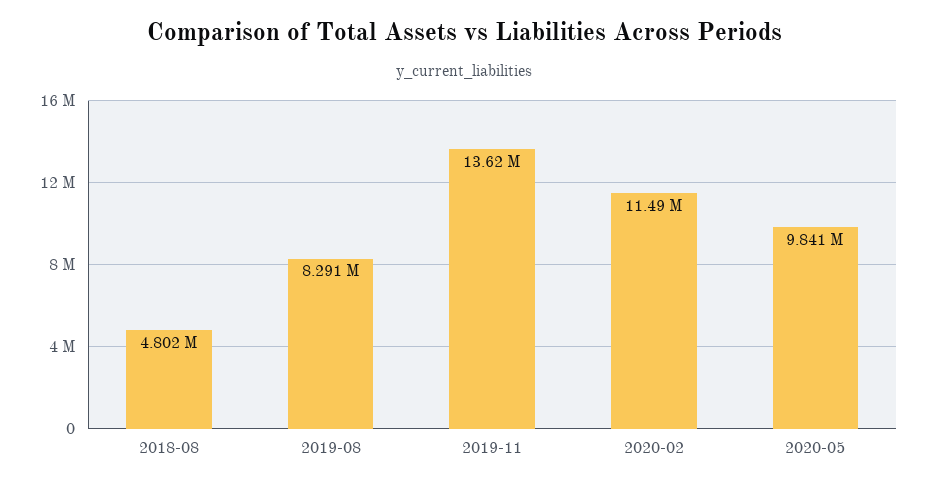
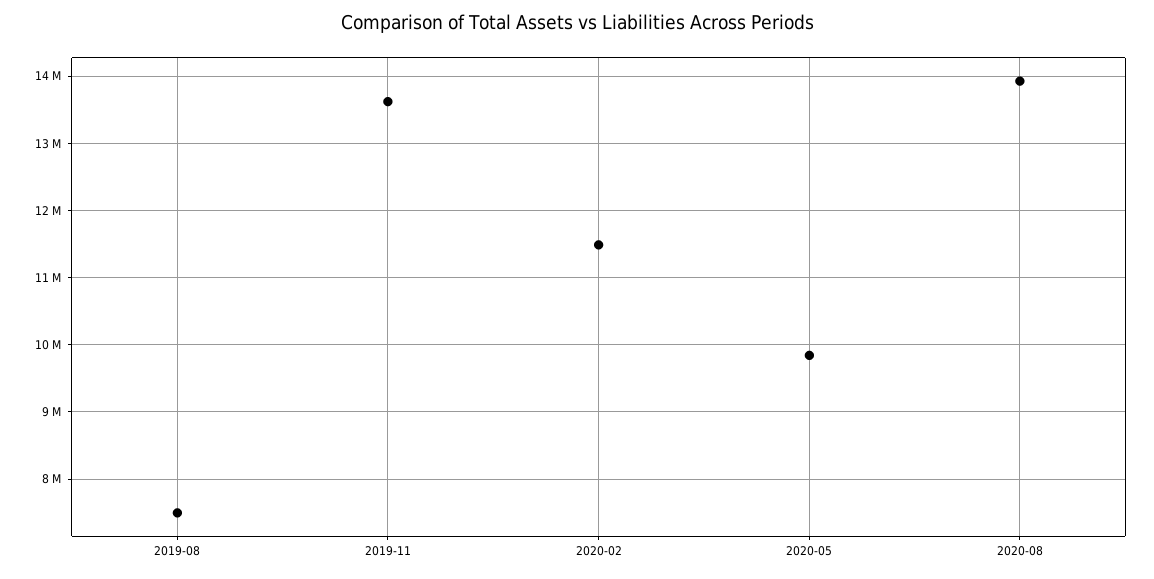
2018-08: 4802000 -> none
2019-08: 8291000 -> 7500000
2020-08: none -> 13900000

